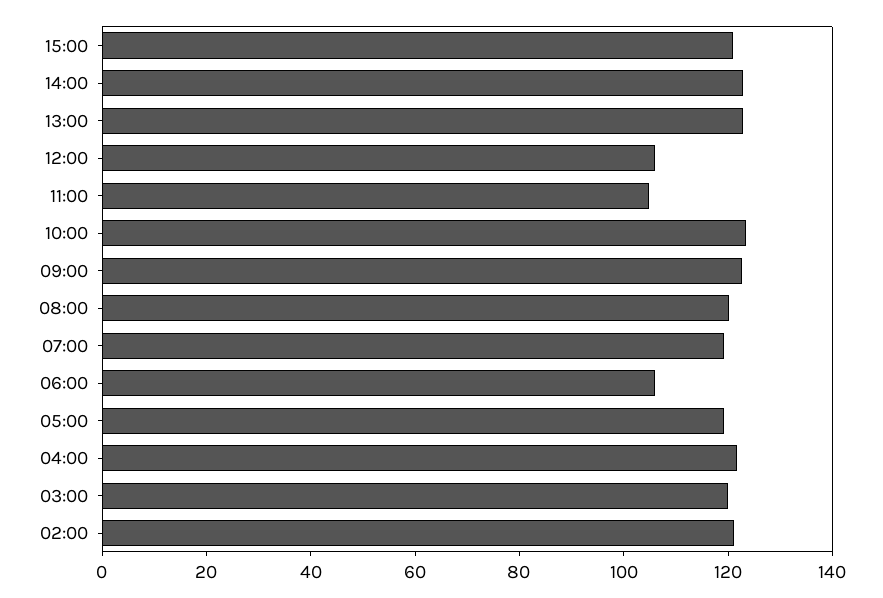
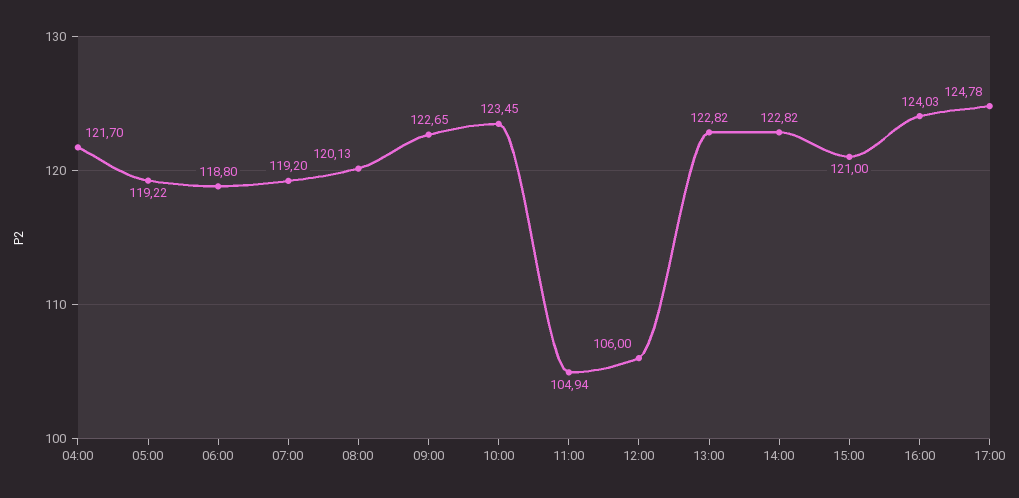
06:00: 105 -> 118.8
03:00: 120 -> none
02:00: 120 -> none
16:00: none -> 124.03
17:00: none -> 124.78

